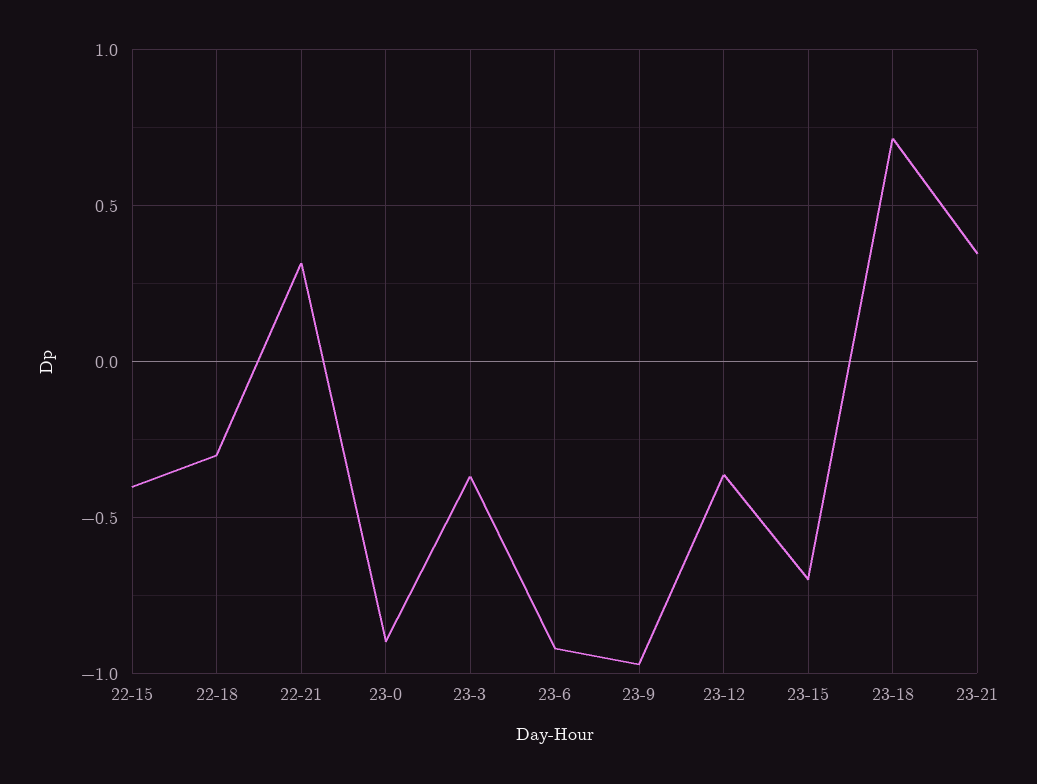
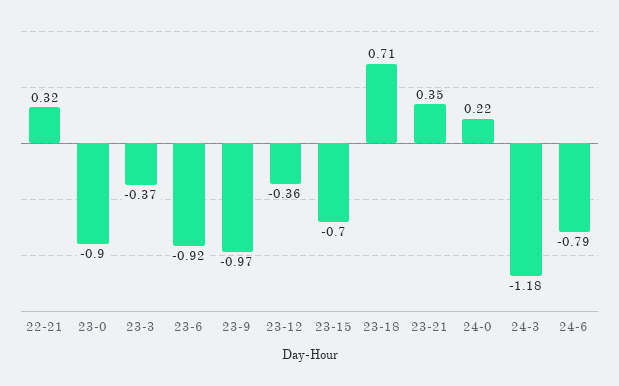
22-15: -0.4 -> none
22-18: -0.3 -> none
24-0: none -> 0.22
24-3: none -> -1.18
24-6: none -> -0.79

